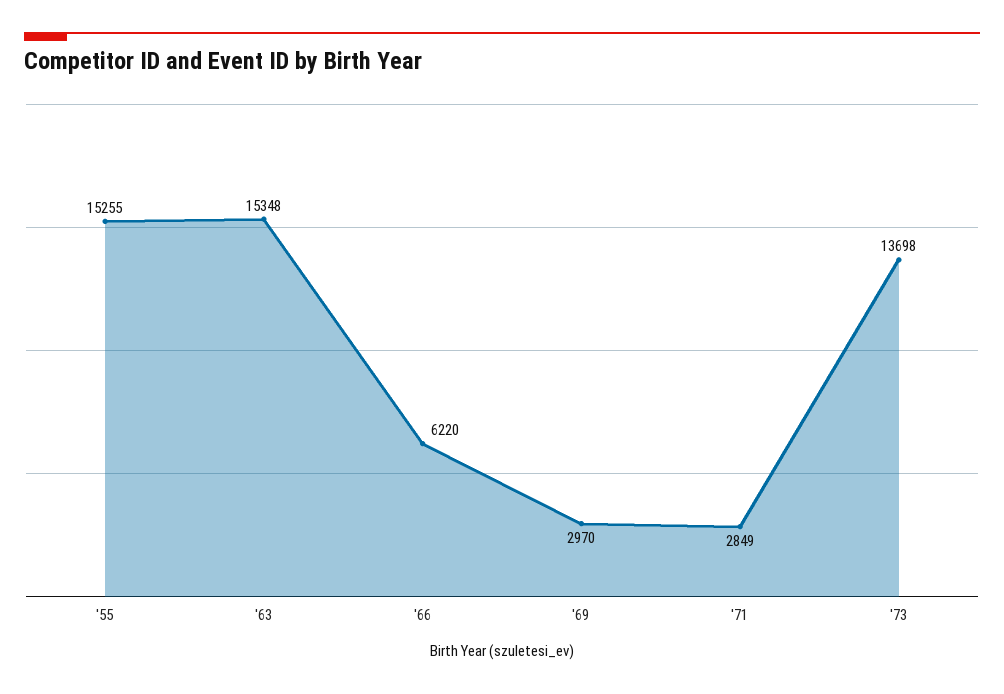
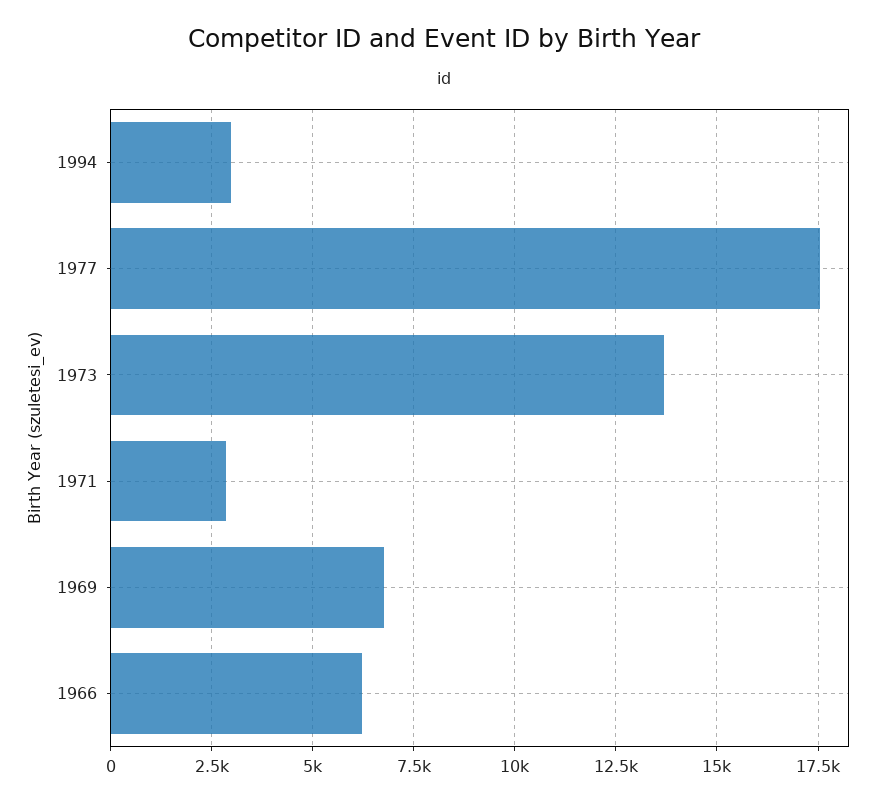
'55: 15255 -> none
'63: 15348 -> none
'69: 2970 -> 6750
1994: none -> 3000
1977: none -> 17500

